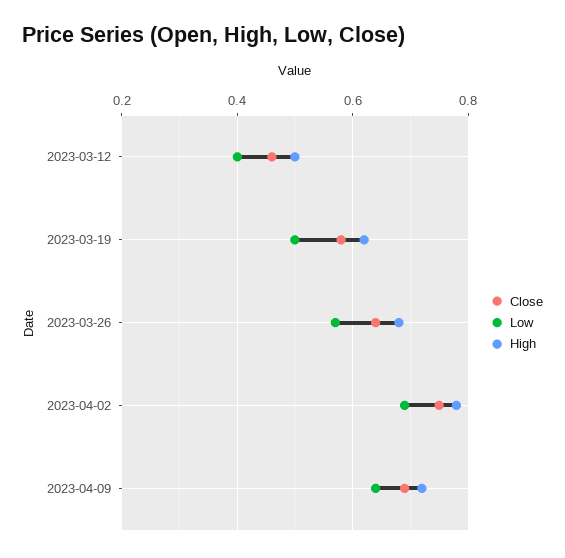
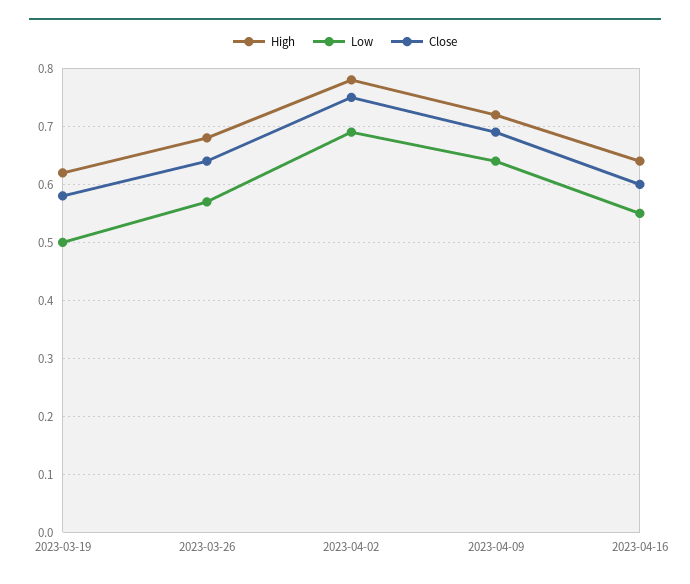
Close, 2023-03-12: 0.45 -> none
Low, 2023-03-12: 0.4 -> none
High, 2023-03-12: 0.5 -> none
High, 2023-04-16: none -> 0.65
Low, 2023-04-16: none -> 0.55
Close, 2023-04-16: none -> 0.6

